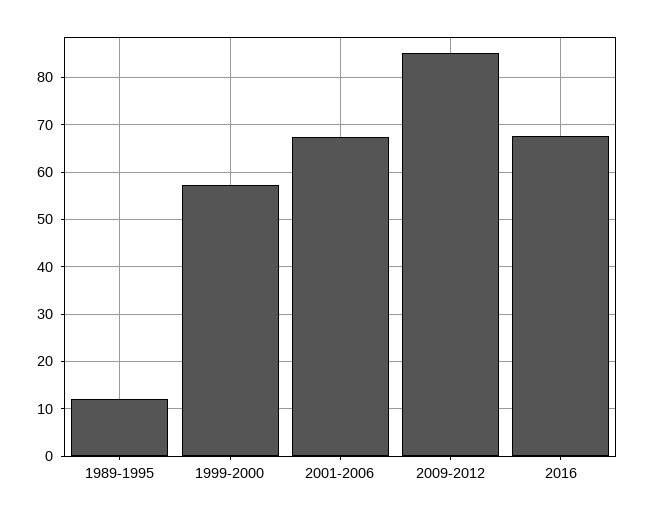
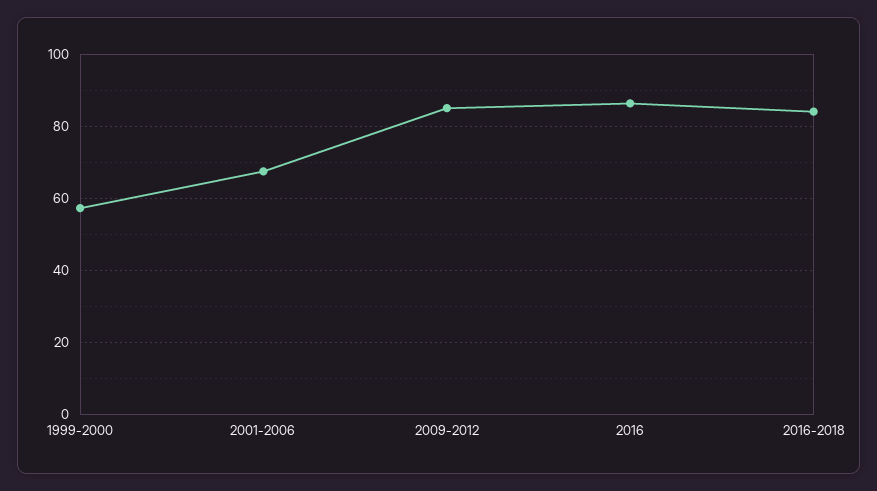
1989-1995: 12 -> none
2016: 68 -> 86
2016-2018: none -> 84

